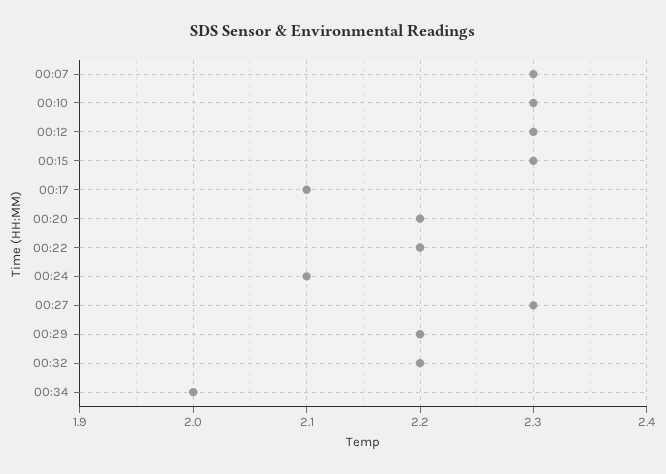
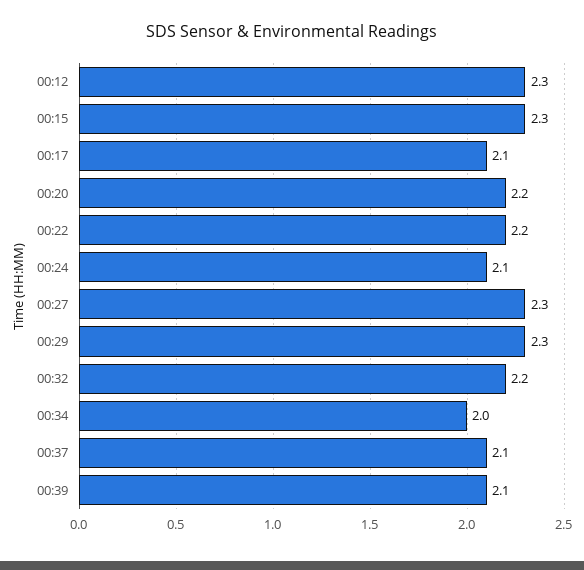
00:07: 2.3 -> none
00:10: 2.3 -> none
00:29: 2.2 -> 2.3
00:37: none -> 2.1
00:39: none -> 2.1

